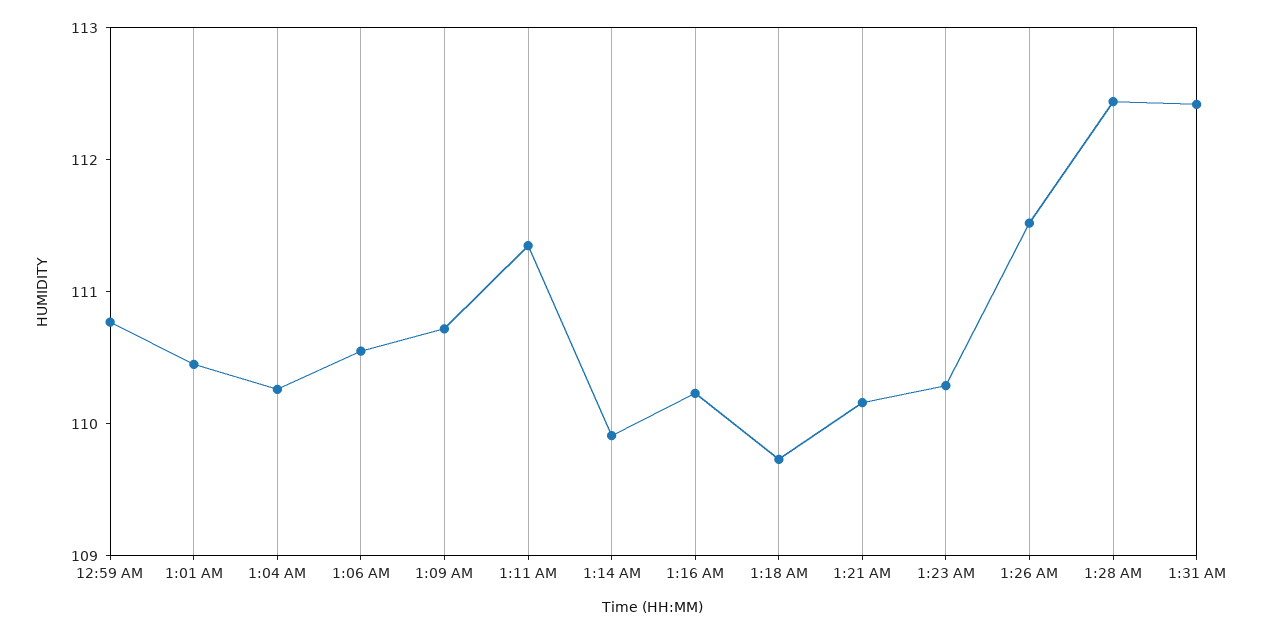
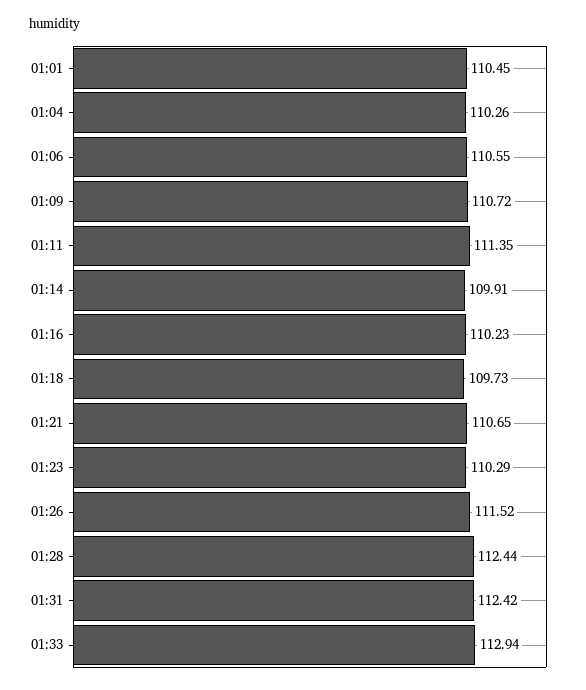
12:59 AM: 110.8 -> none
1:21 AM: 110.2 -> 110.65
01:33: none -> 112.94

